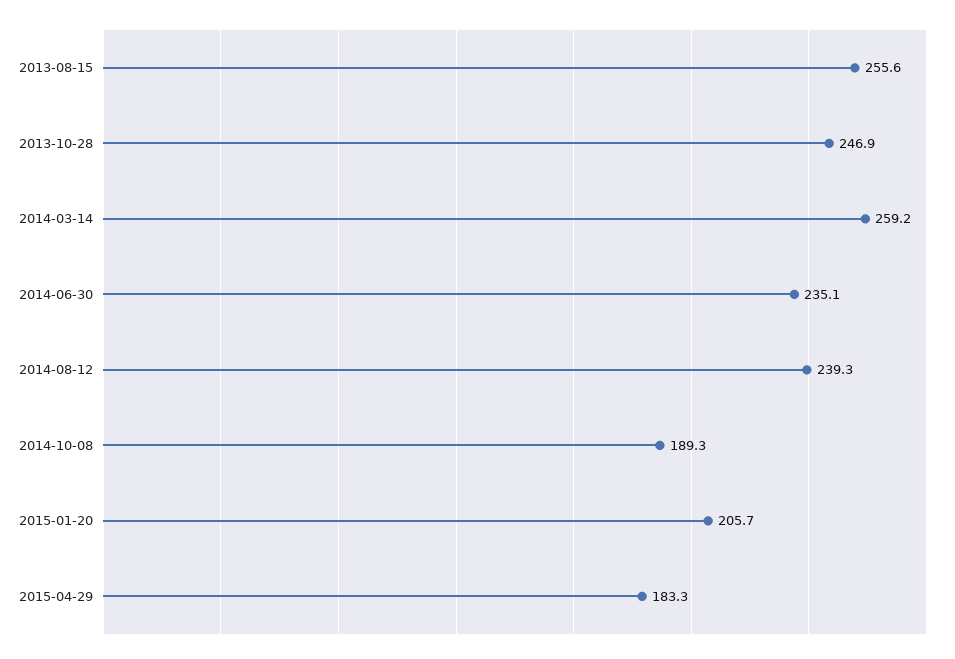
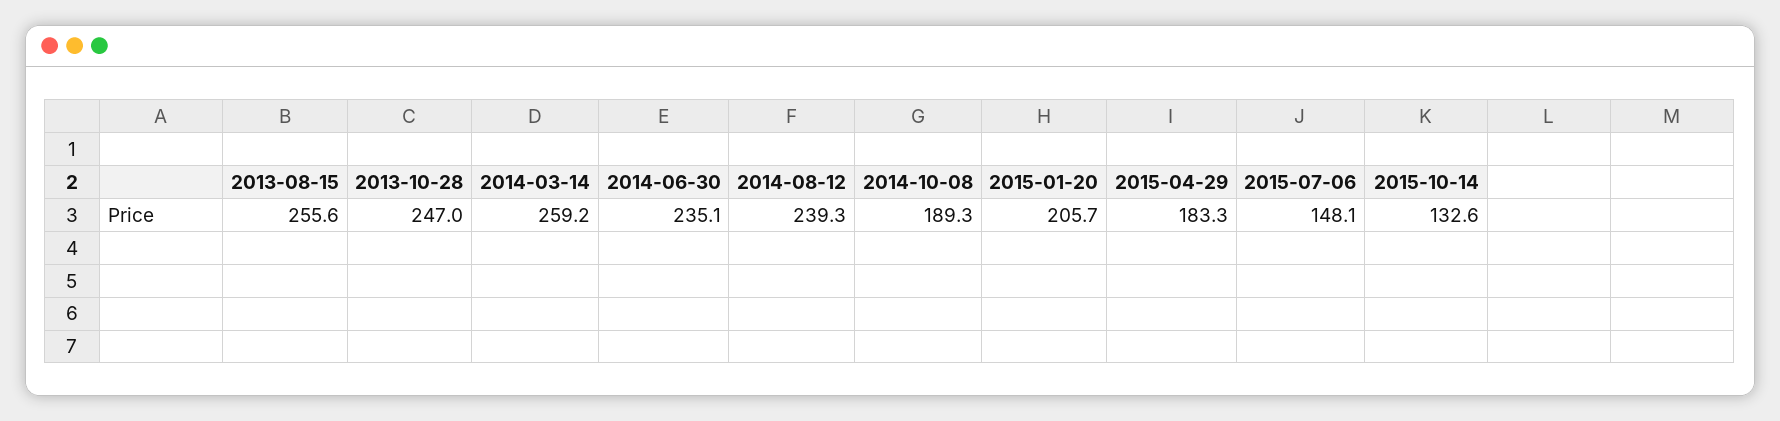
2013-10-28: 246.9 -> 247
2015-07-06: none -> 148.1
2015-10-14: none -> 132.6

